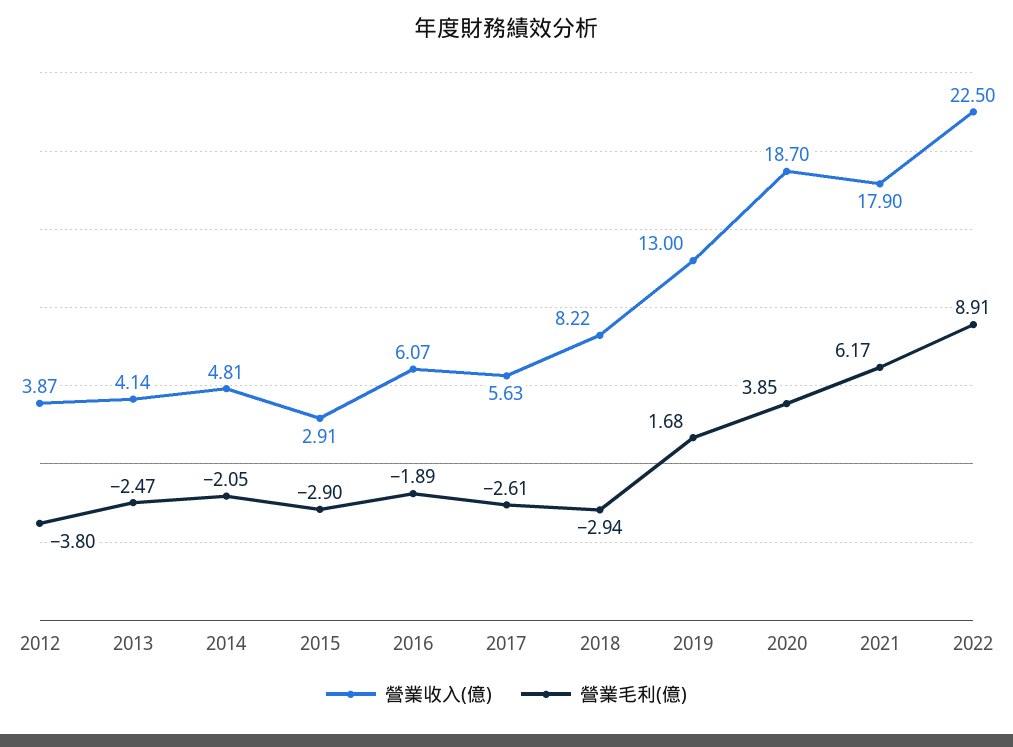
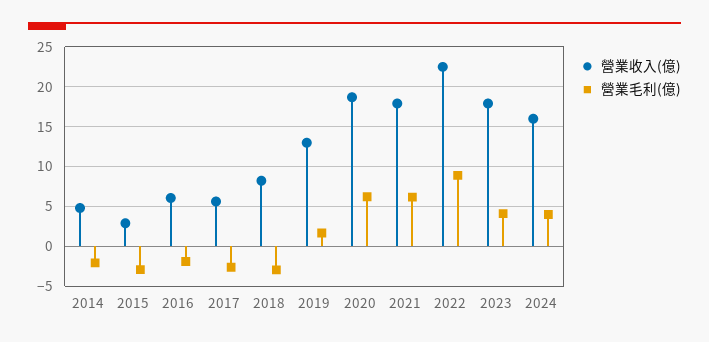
營業收入(億), 2012: 3.87 -> none
營業毛利(億), 2012: -3.8 -> none
營業收入(億), 2013: 4.14 -> none
營業毛利(億), 2013: -2.47 -> none
營業毛利(億), 2020: 3.85 -> 6
營業收入(億), 2023: none -> 18
營業毛利(億), 2023: none -> 4
營業收入(億), 2024: none -> 16
營業毛利(億), 2024: none -> 4

